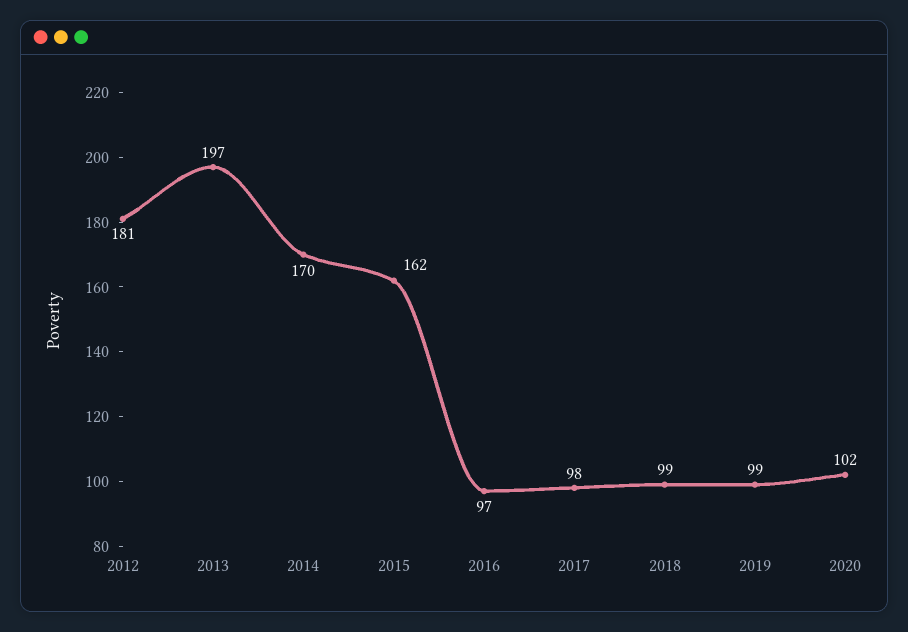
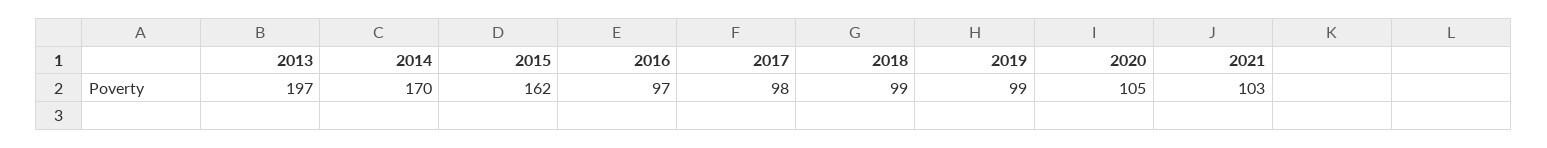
2012: 181 -> none
2020: 102 -> 105
2021: none -> 103

